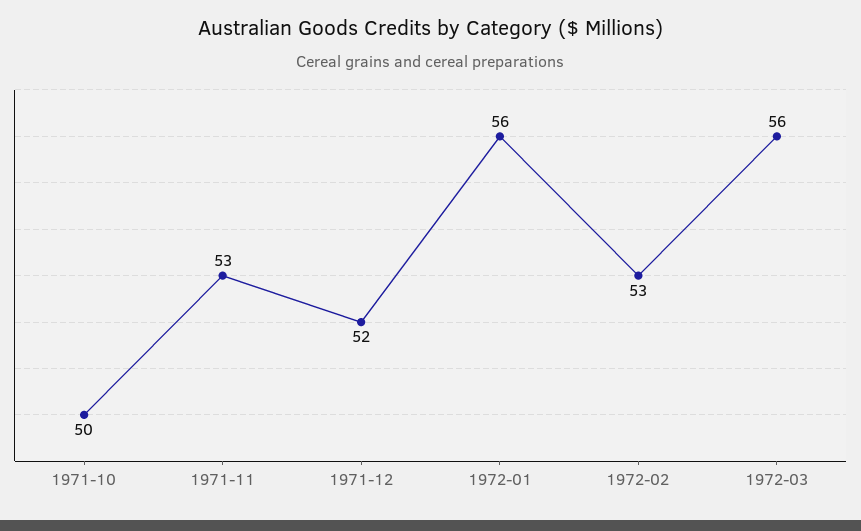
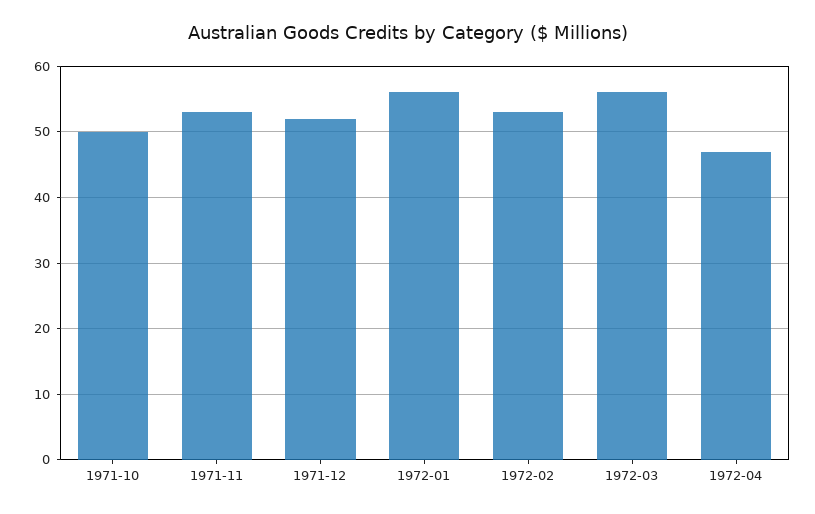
1972-04: none -> 47

